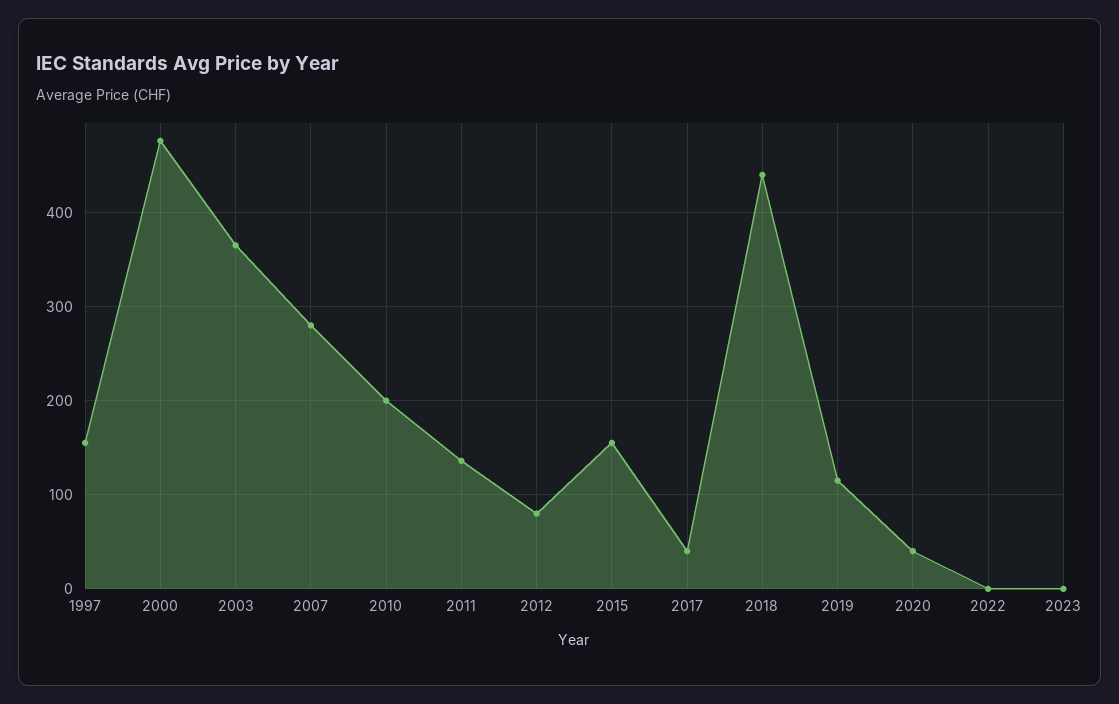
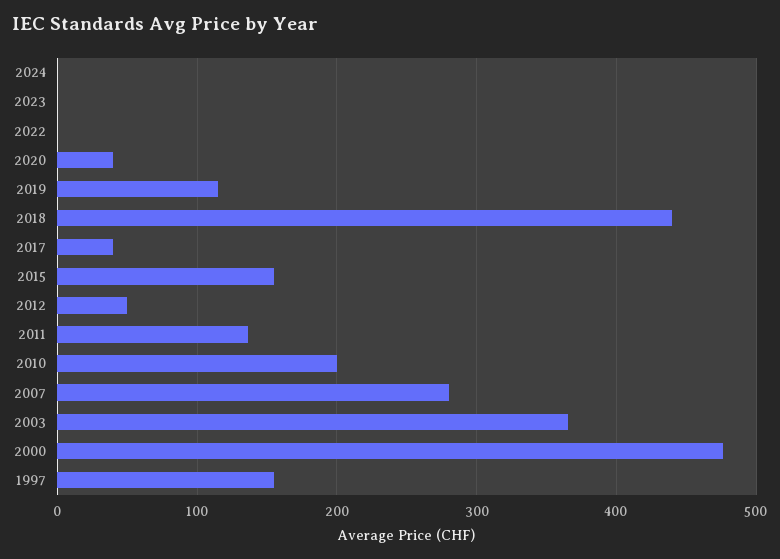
2012: 80 -> 50
2024: none -> 0

